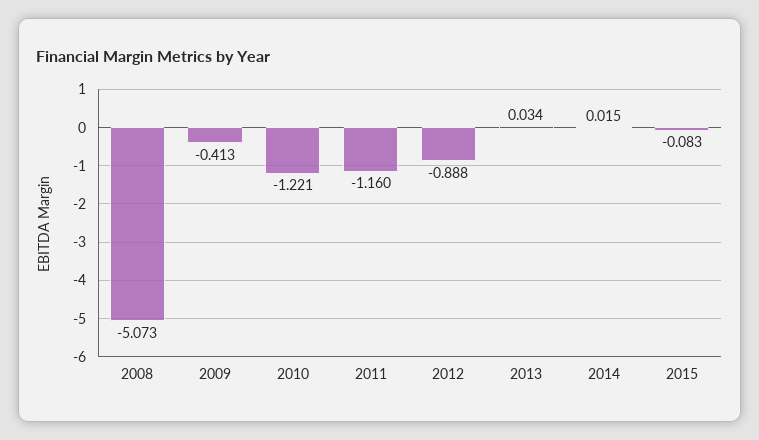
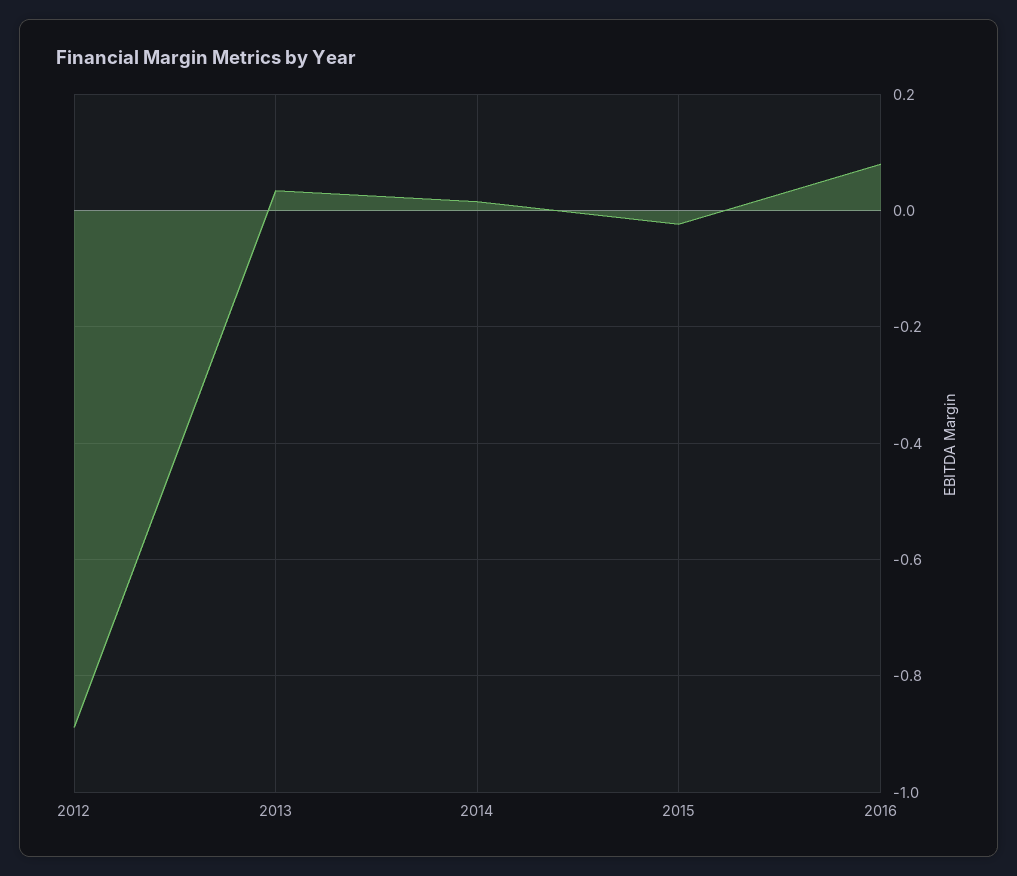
2008: -5.073 -> none
2009: -0.413 -> none
2010: -1.221 -> none
2011: -1.16 -> none
2015: -0.083 -> -0.02
2016: none -> 0.08

